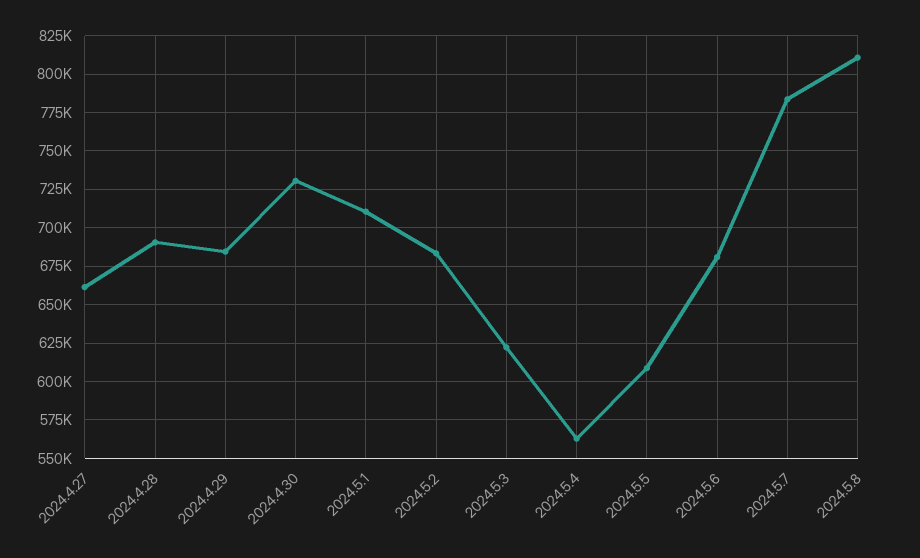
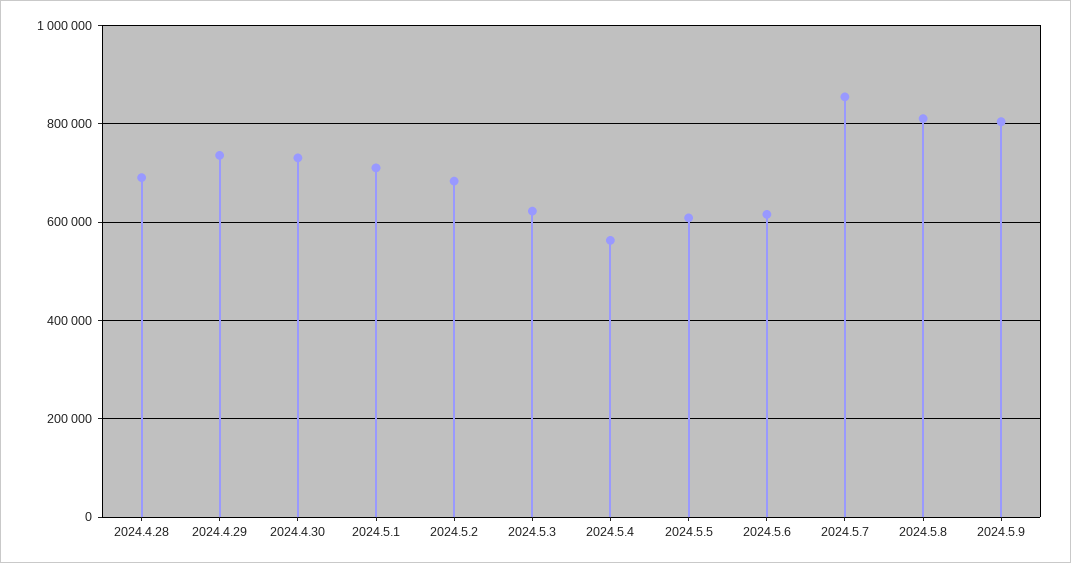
2024.4.27: 660000 -> none
2024.4.29: 685000 -> 740000
2024.5.6: 680000 -> 620000
2024.5.7: 785000 -> 860000
2024.5.9: none -> 800000

